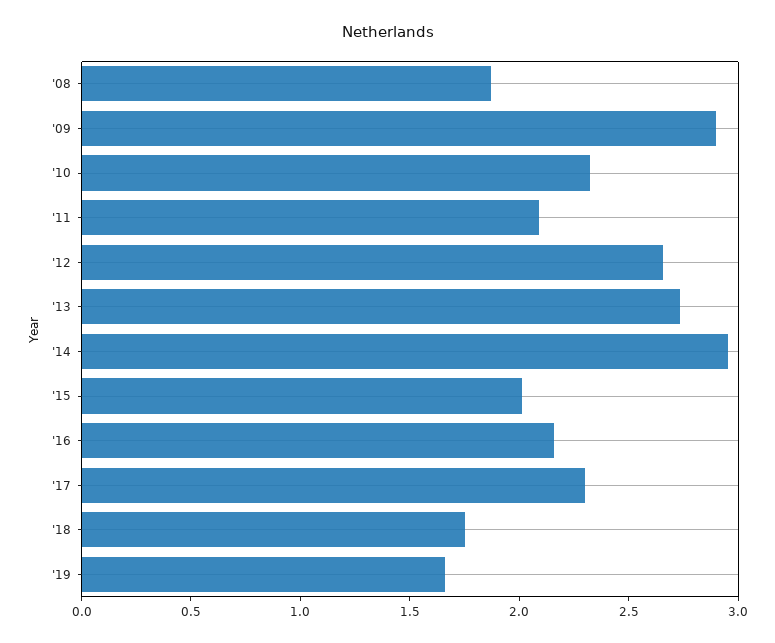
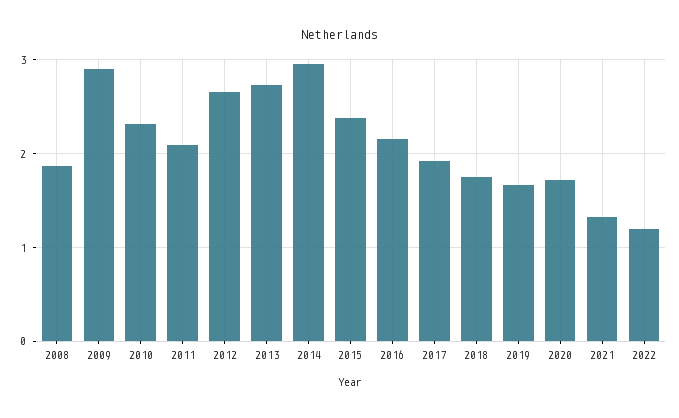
'15: 2 -> 2.4
'17: 2.3 -> 1.9
2020: none -> 1.7
2021: none -> 1.3
2022: none -> 1.2

